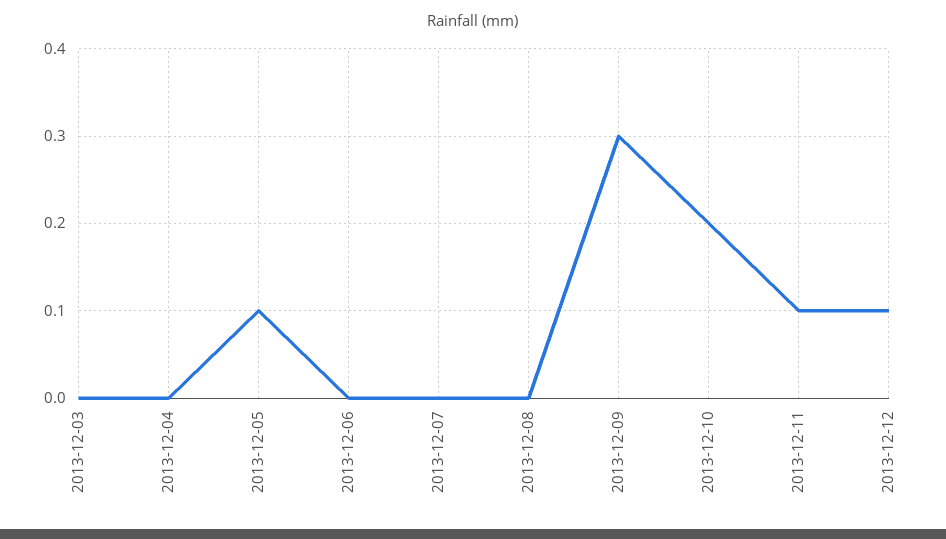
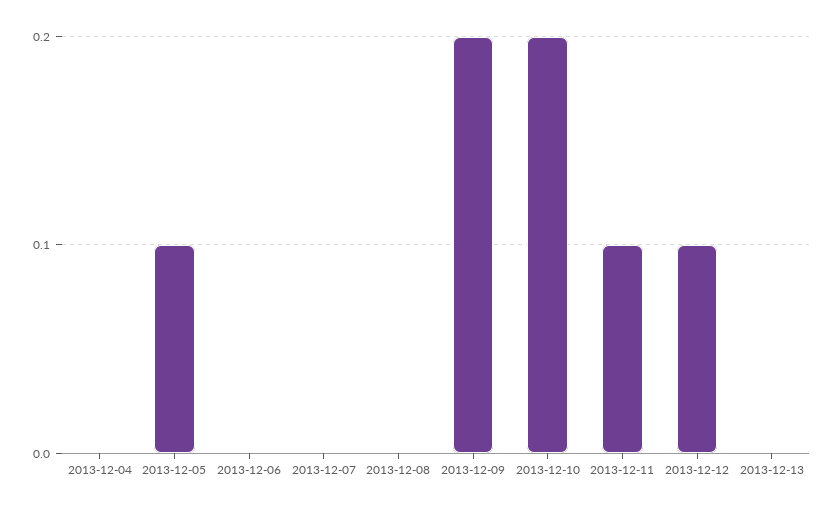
2013-12-03: 0 -> none
2013-12-09: 0.3 -> 0.2
2013-12-13: none -> 0

